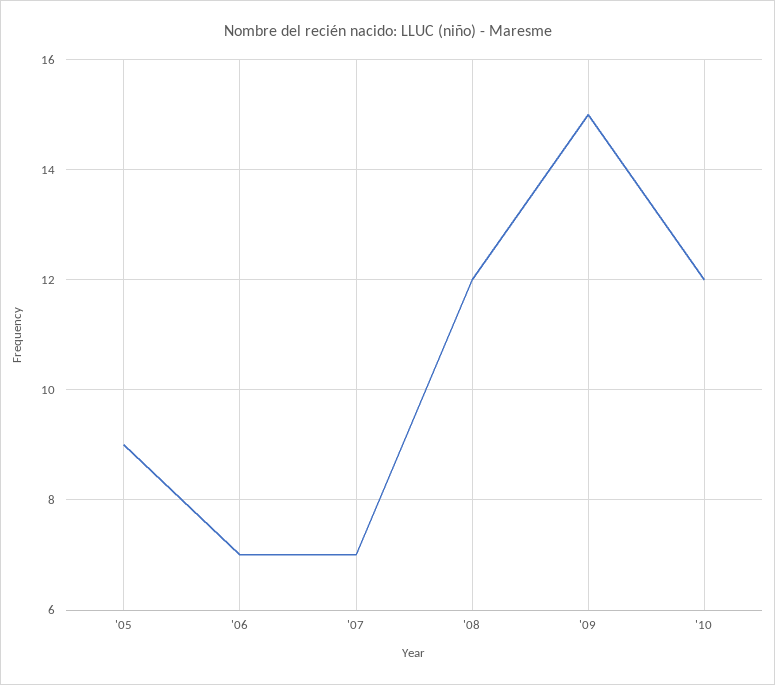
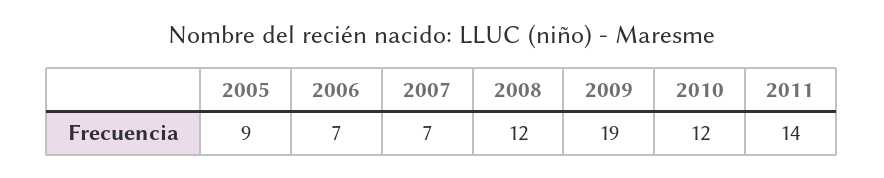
'09: 15 -> 19
2011: none -> 14

